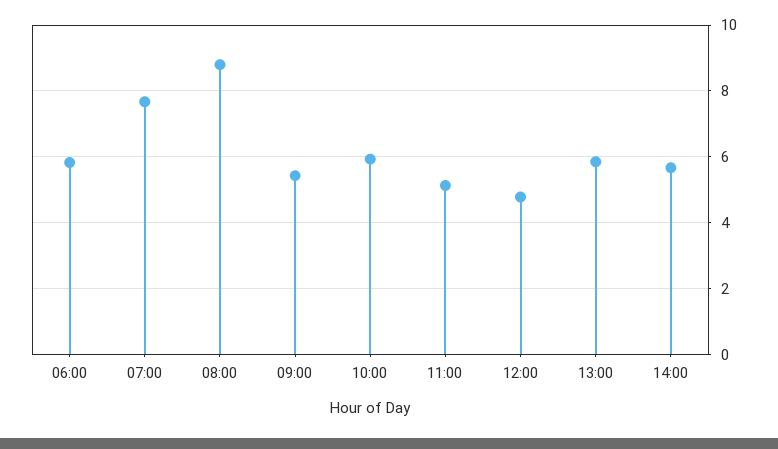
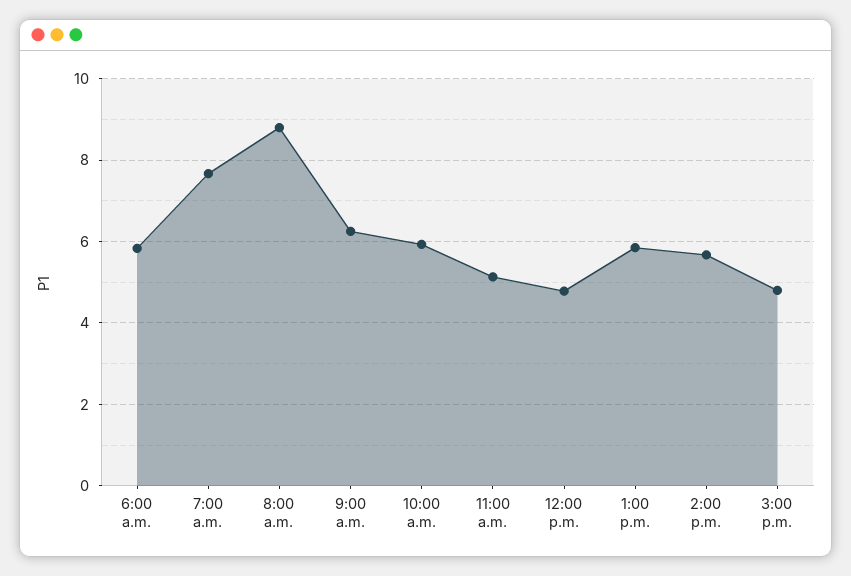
09:00: 5.4 -> 6.2
3:00 p.m.: none -> 4.8

